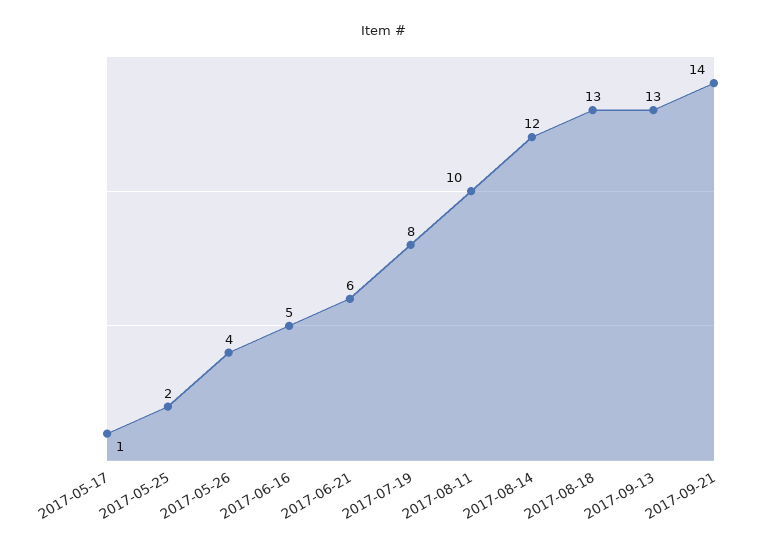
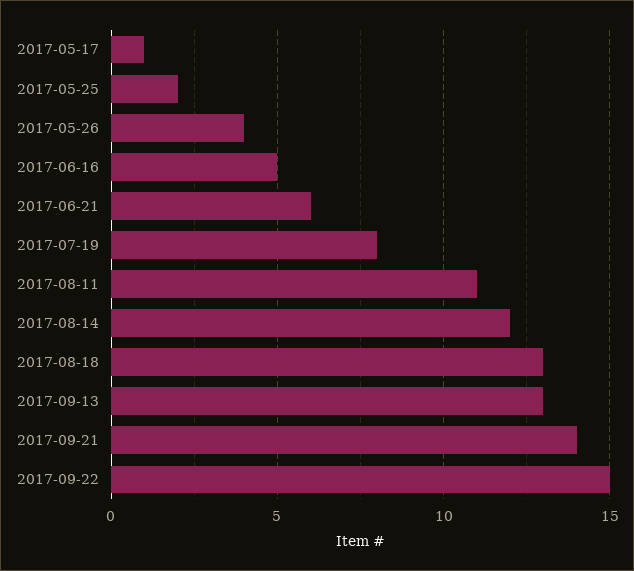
2017-08-11: 10 -> 11
2017-09-22: none -> 15

